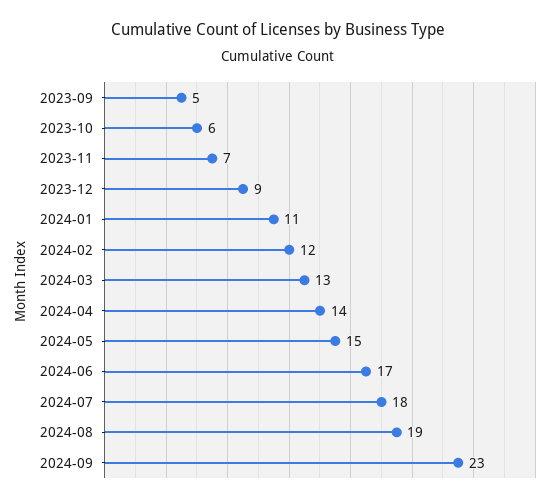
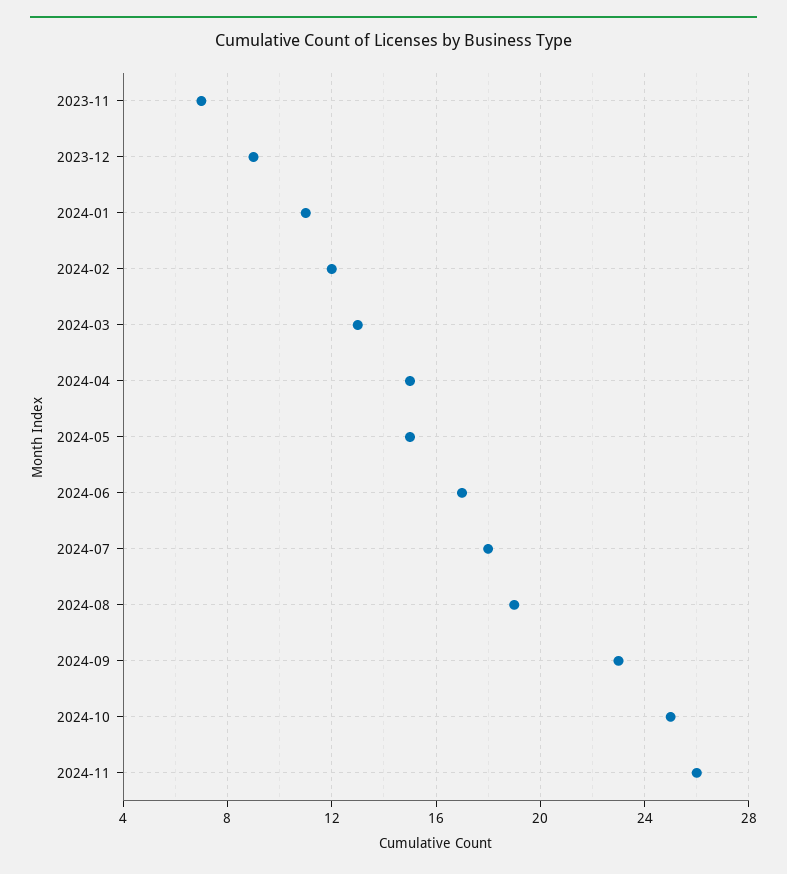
2023-09: 5 -> none
2023-10: 6 -> none
2024-04: 14 -> 15
2024-10: none -> 25
2024-11: none -> 26

